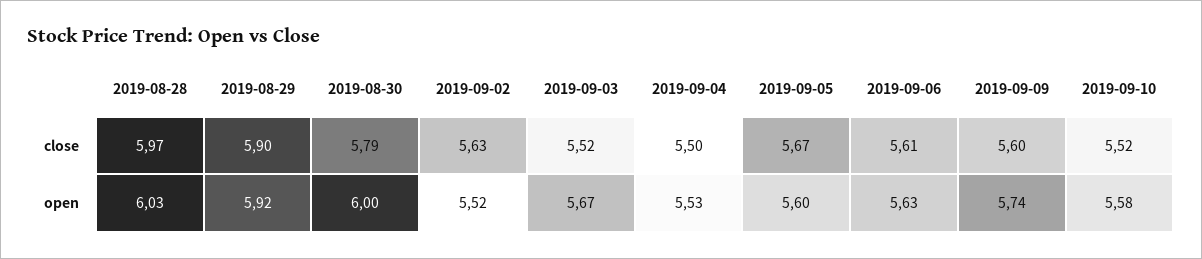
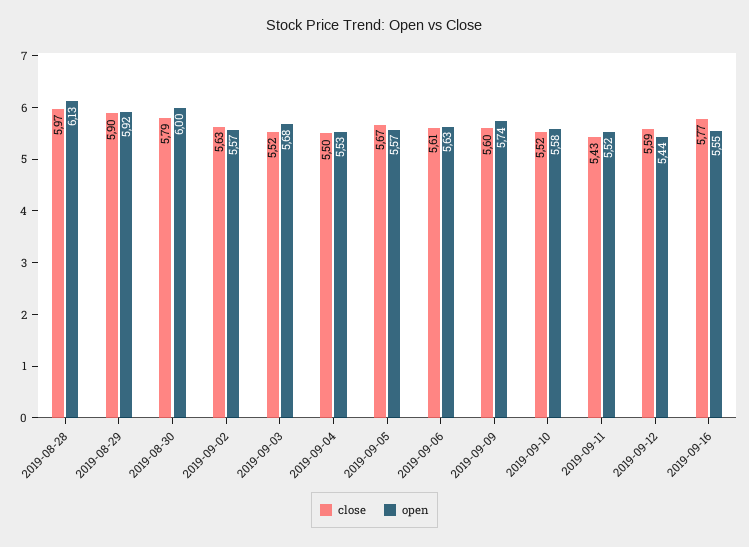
open, 2019-08-28: 6.03 -> 6.13
open, 2019-09-02: 5.52 -> 5.57
open, 2019-09-03: 5.67 -> 5.68
open, 2019-09-05: 5.6 -> 5.57
close, 2019-09-11: none -> 5.43
open, 2019-09-11: none -> 5.52
close, 2019-09-12: none -> 5.59
open, 2019-09-12: none -> 5.44
close, 2019-09-16: none -> 5.77
open, 2019-09-16: none -> 5.55

